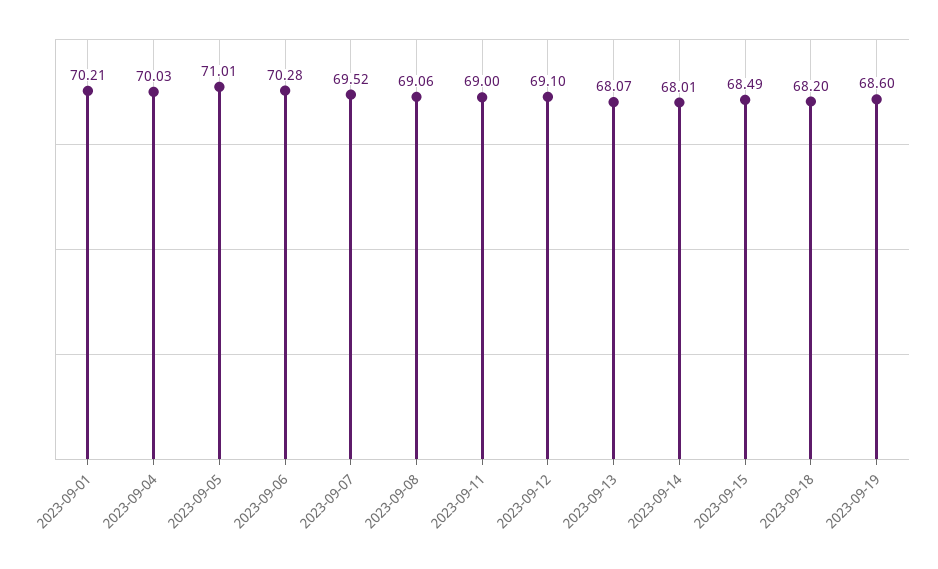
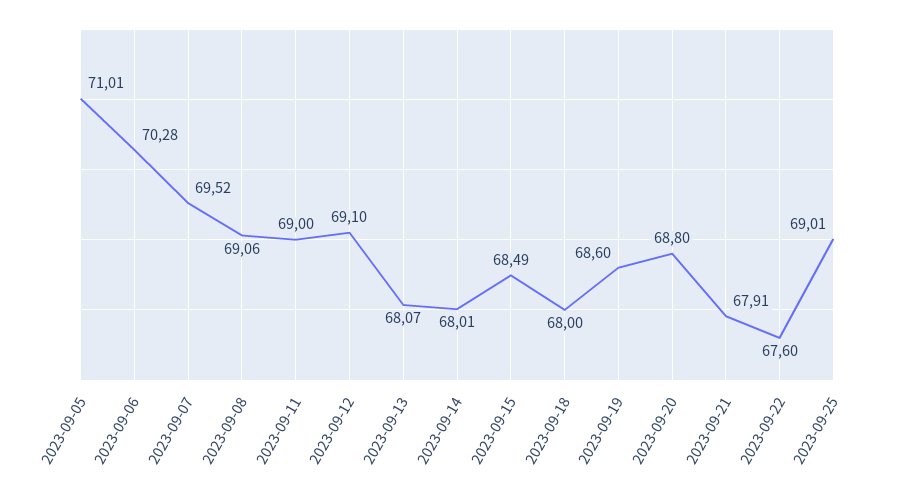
2023-09-01: 70.21 -> none
2023-09-04: 70.03 -> none
2023-09-18: 68.2 -> 68
2023-09-20: none -> 68.8
2023-09-21: none -> 67.91
2023-09-22: none -> 67.6
2023-09-25: none -> 69.01

